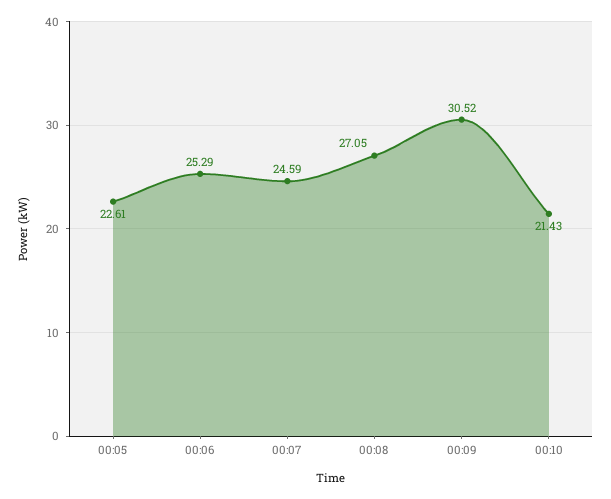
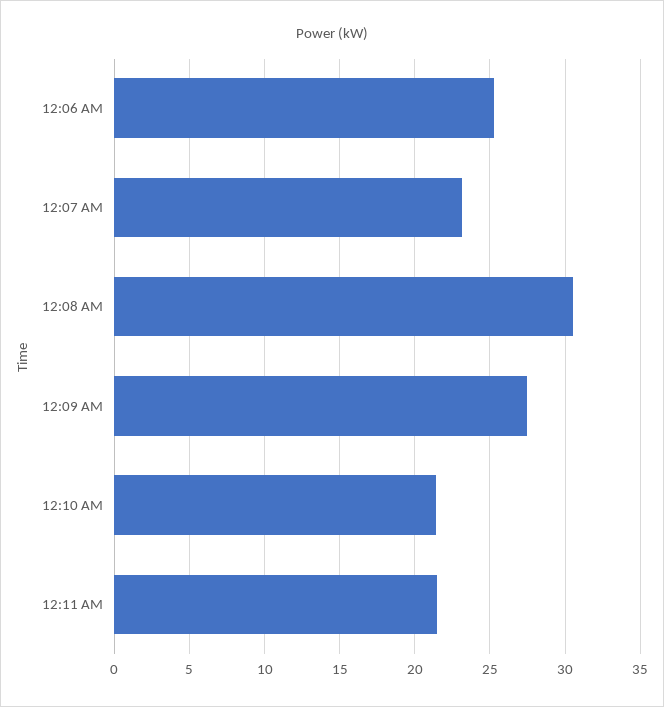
00:05: 22.61 -> none
00:07: 24.59 -> 23
00:08: 27.05 -> 30.5
00:09: 30.52 -> 27.5
12:11 AM: none -> 21.5

